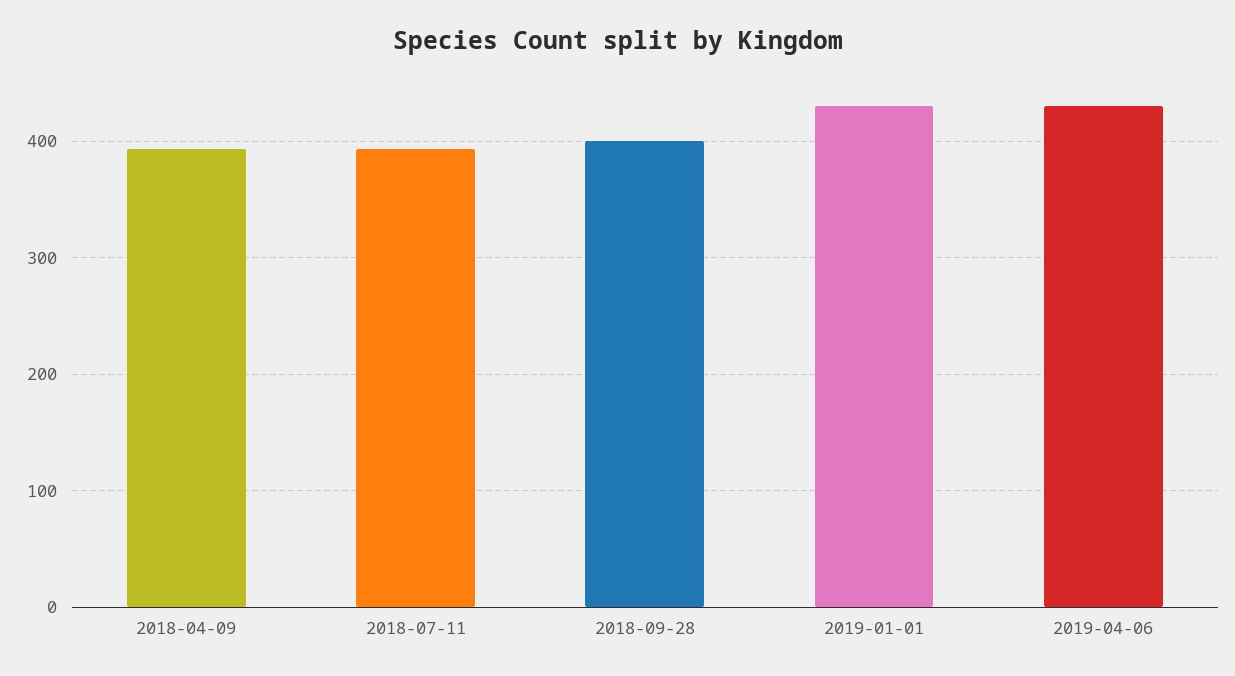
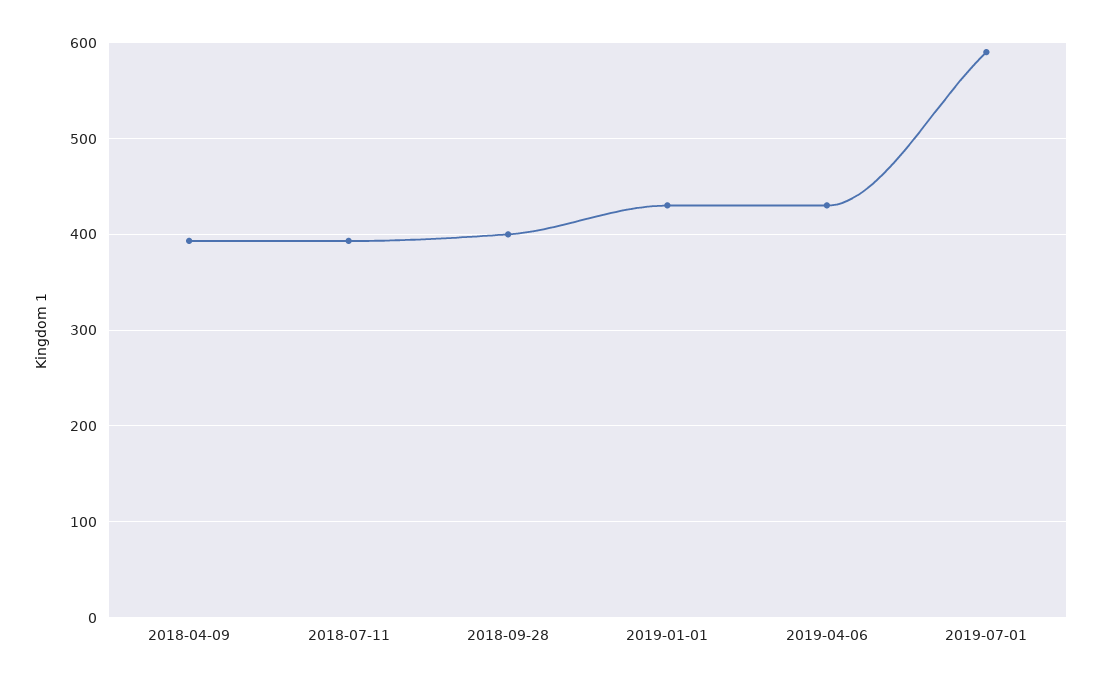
2019-07-01: none -> 590

